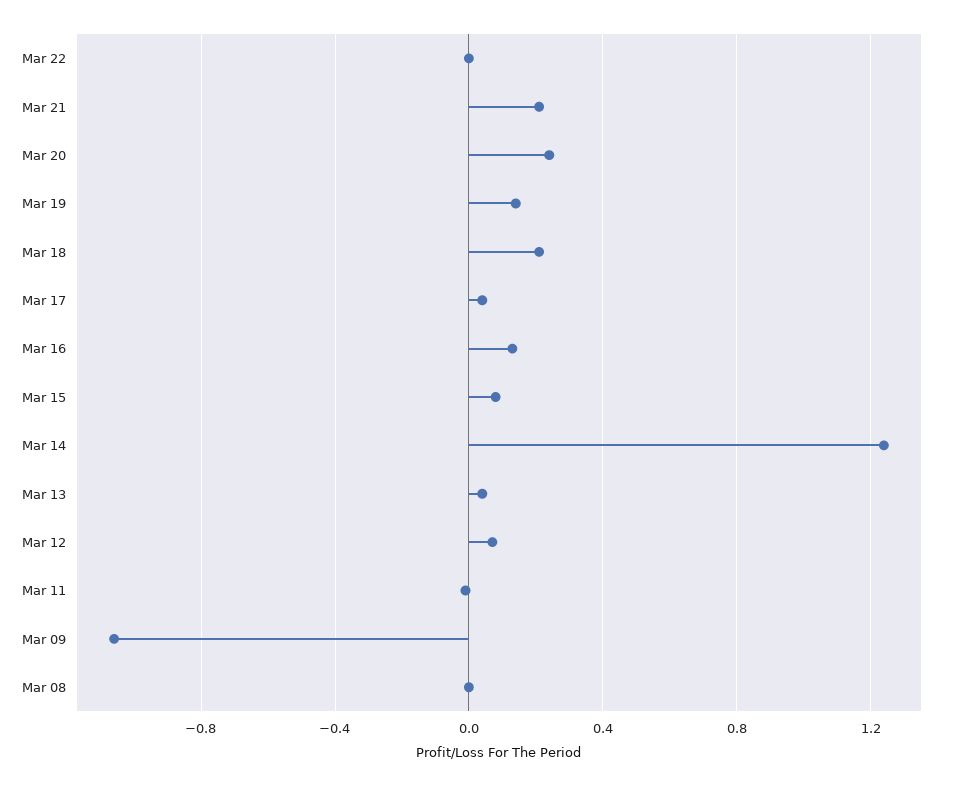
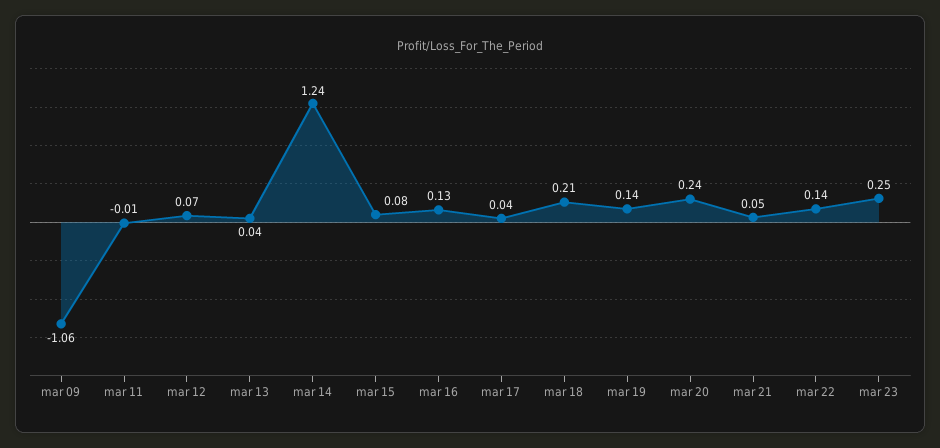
Mar 22: 0 -> 0.14
Mar 21: 0.2 -> 0.05
Mar 08: 0 -> none
mar 23: none -> 0.25

